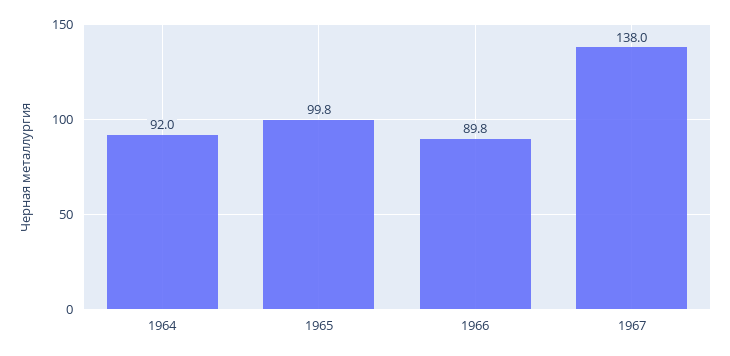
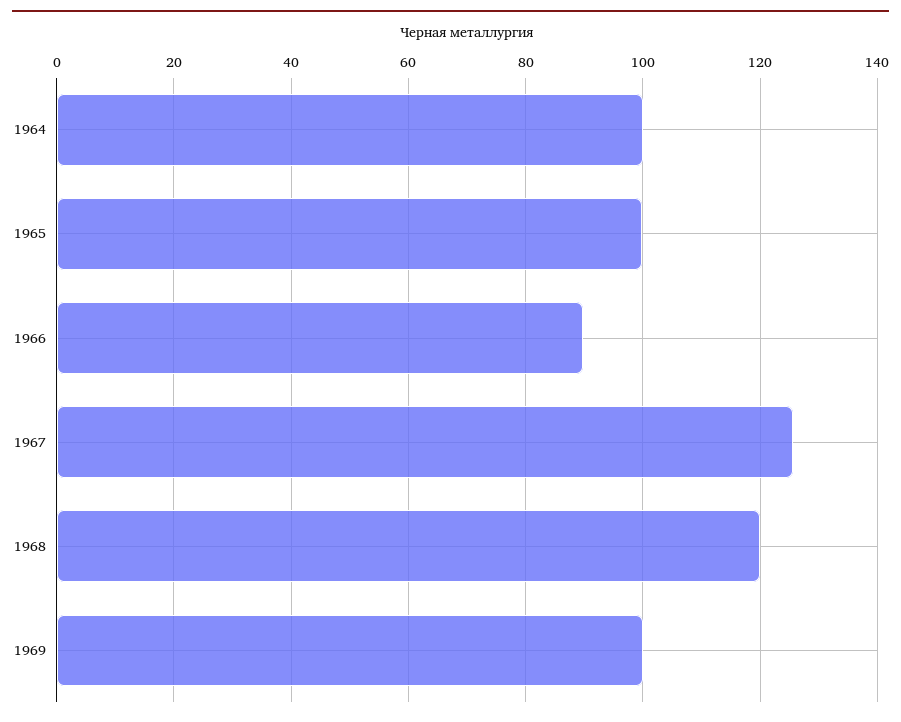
1964: 92 -> 100
1967: 138 -> 126
1968: none -> 120
1969: none -> 100

